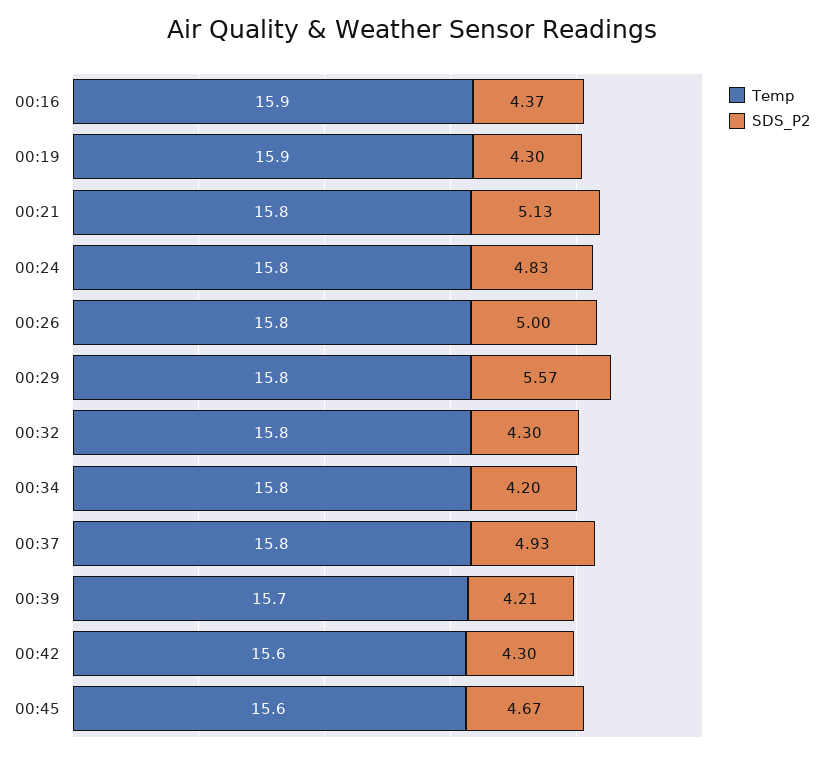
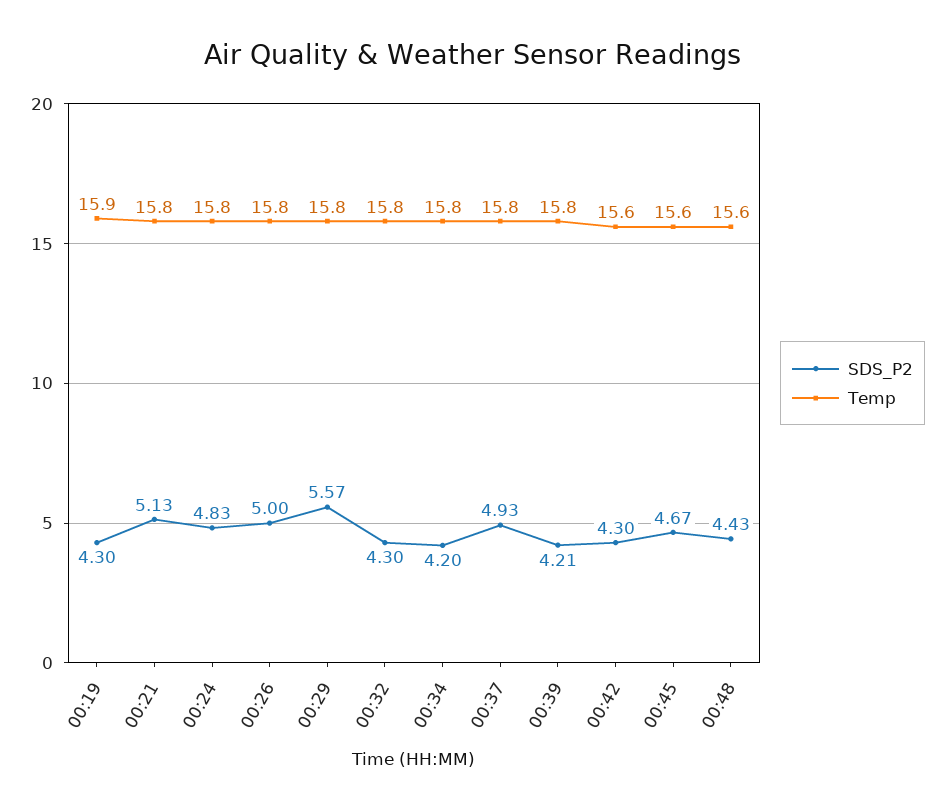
Temp, 00:16: 15.9 -> none
SDS_P2, 00:16: 4.37 -> none
Temp, 00:39: 15.7 -> 15.8
SDS_P2, 00:48: none -> 4.43
Temp, 00:48: none -> 15.6

